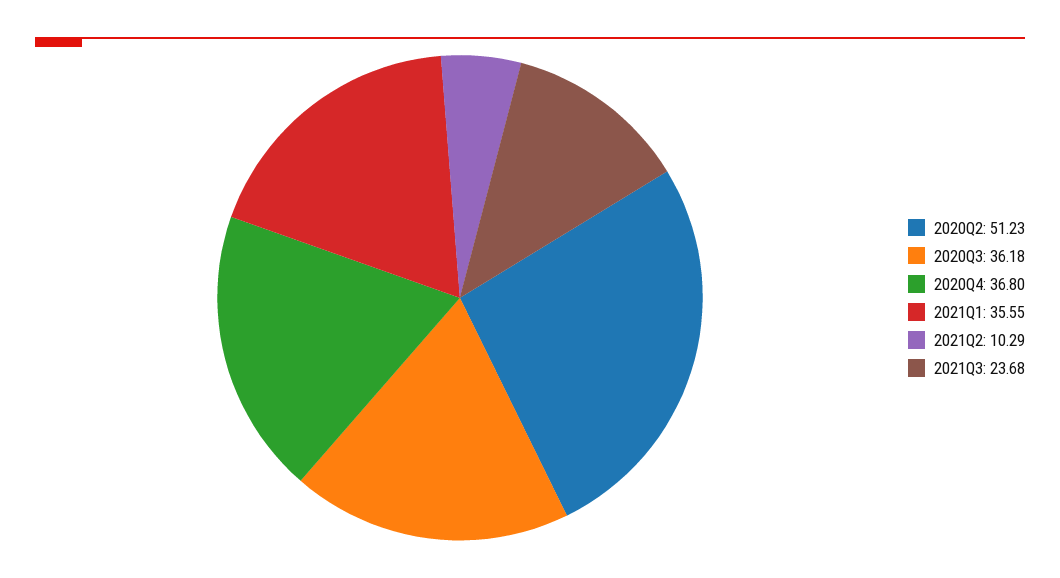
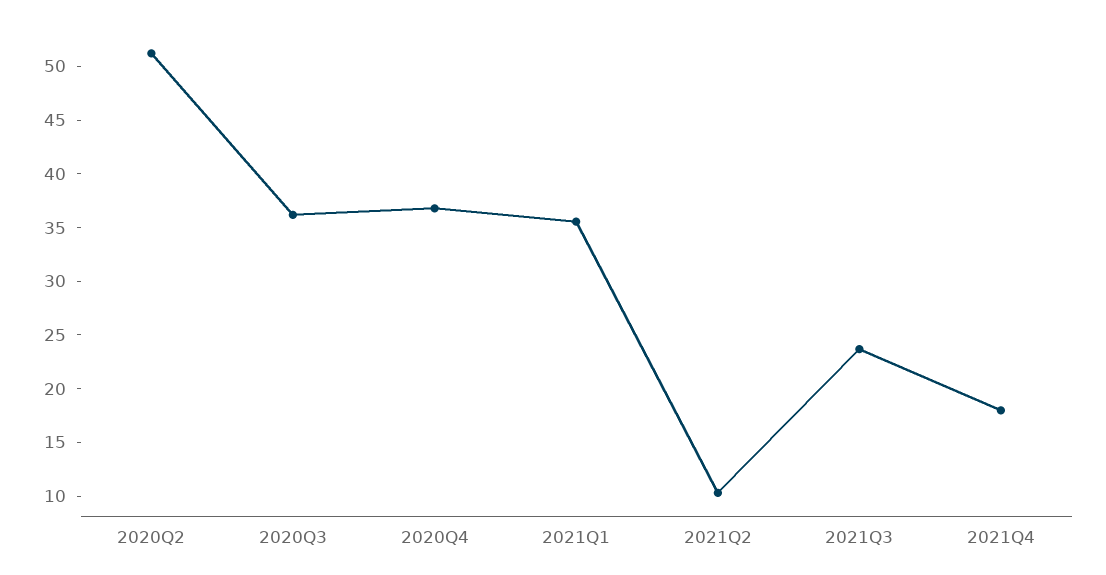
2021Q4: none -> 18

